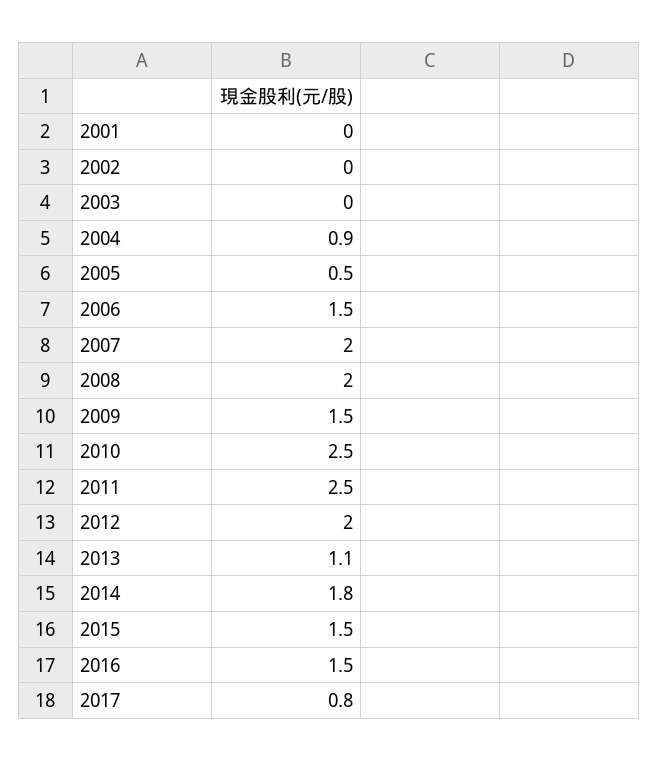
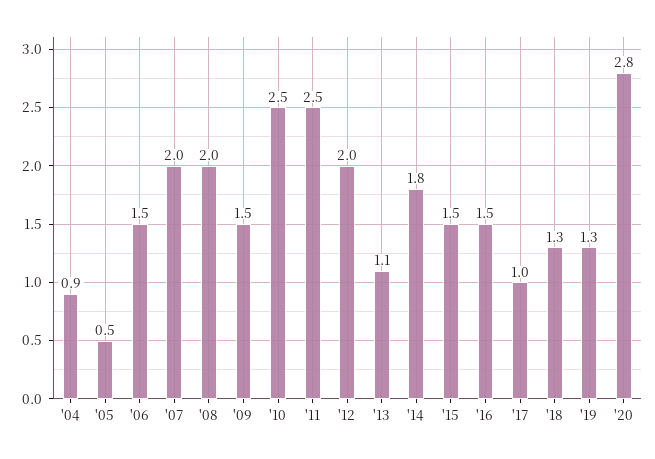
2001: 0 -> none
2002: 0 -> none
2003: 0 -> none
2017: 0.8 -> 1
'18: none -> 1.3
'19: none -> 1.3
'20: none -> 2.8

